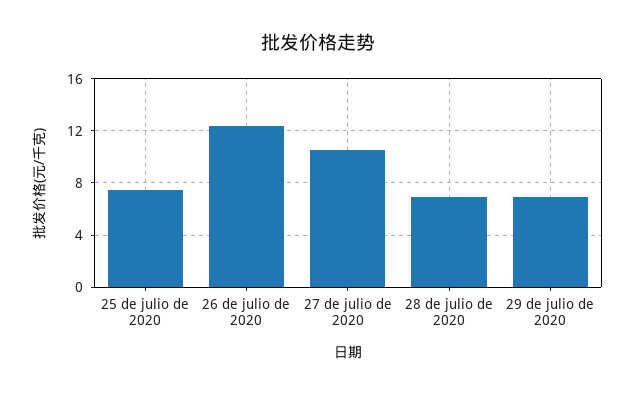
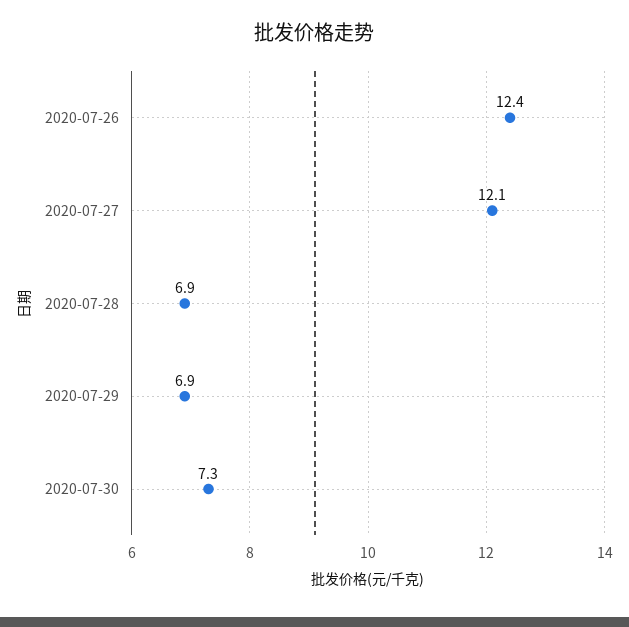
25 de julio de 2020: 7.5 -> none
27 de julio de 2020: 10.5 -> 12.1
2020-07-30: none -> 7.3

